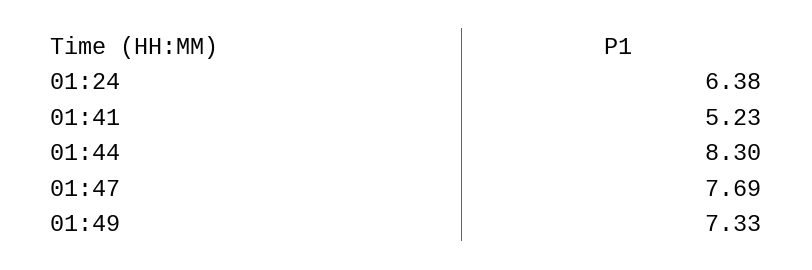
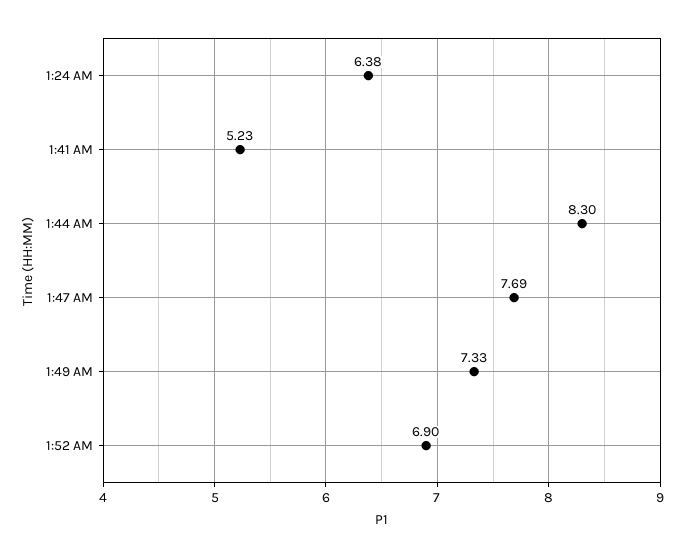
1:52 AM: none -> 6.9

